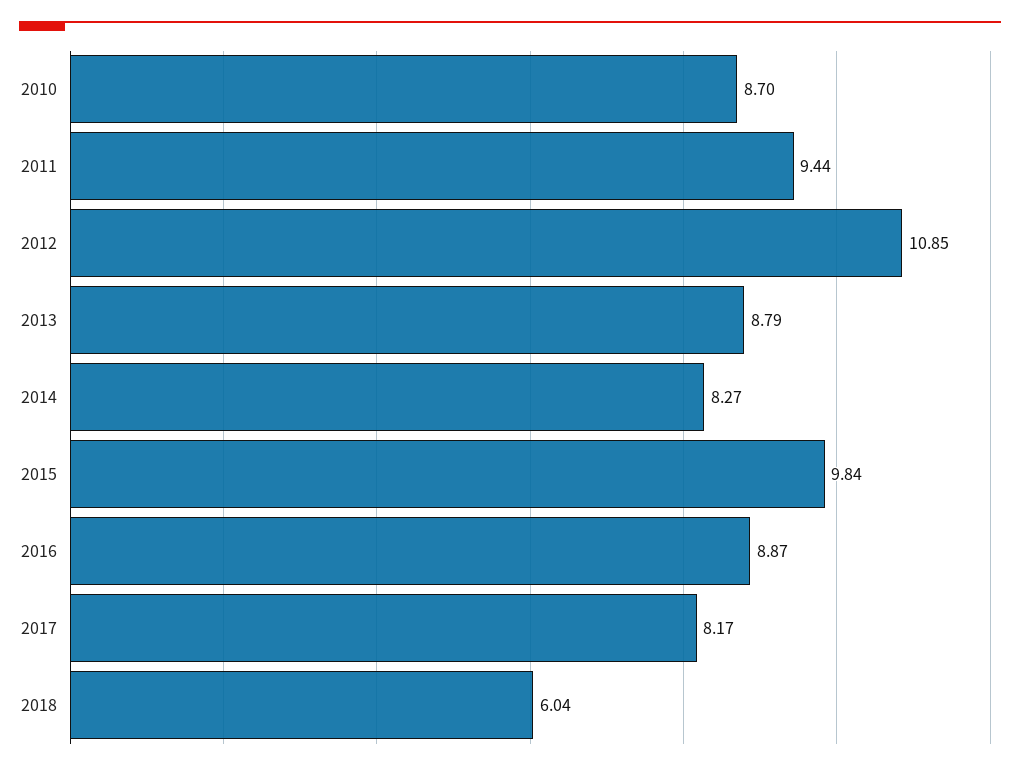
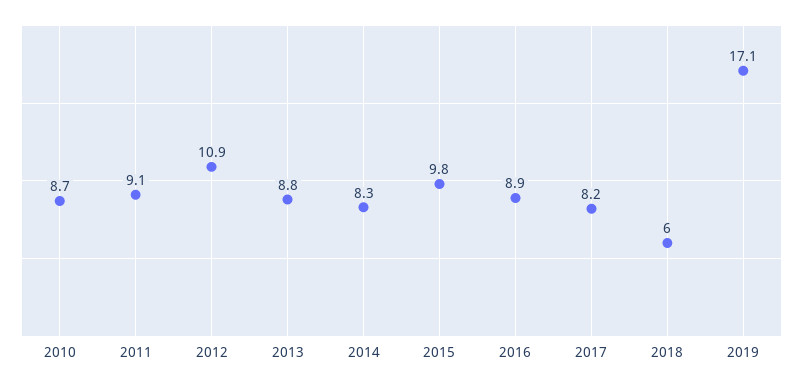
2011: 9.44 -> 9.1
2019: none -> 17.1

